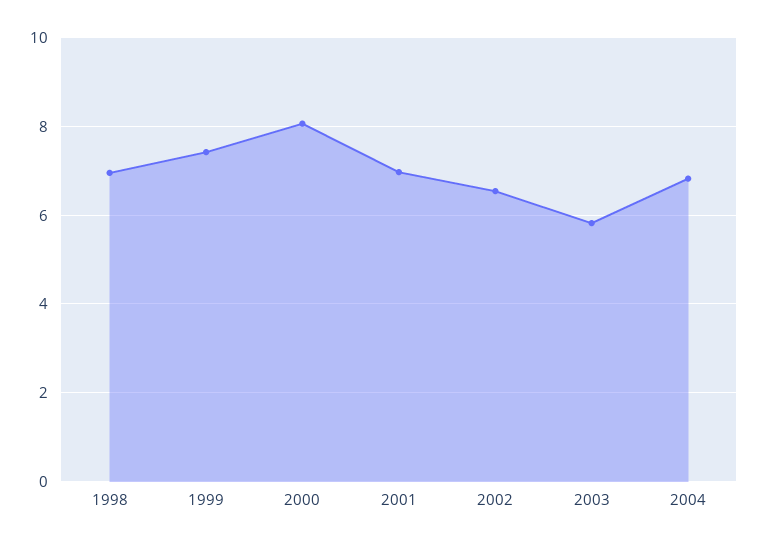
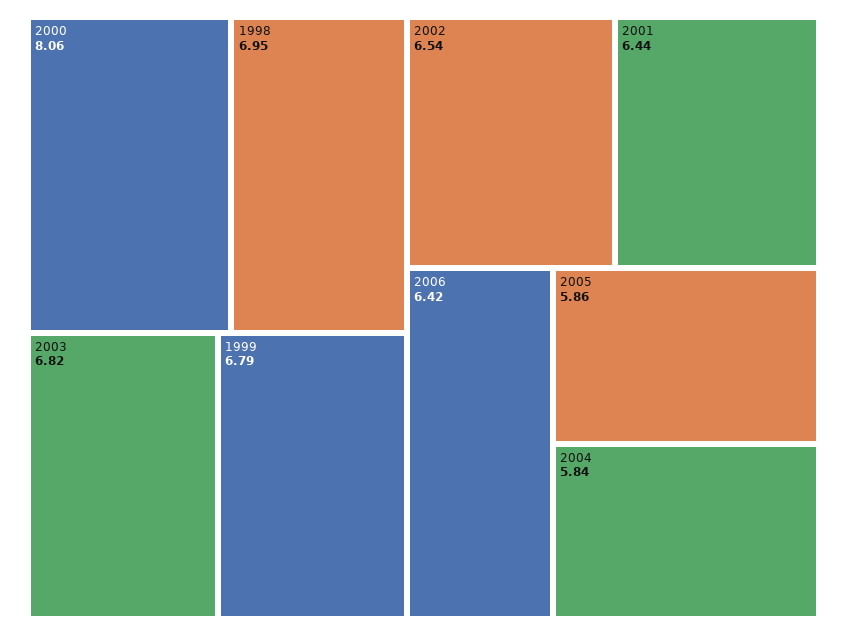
1999: 7.4 -> 6.79
2001: 7 -> 6.44
2003: 5.8 -> 6.82
2004: 6.8 -> 5.84
2006: none -> 6.42
2005: none -> 5.86

